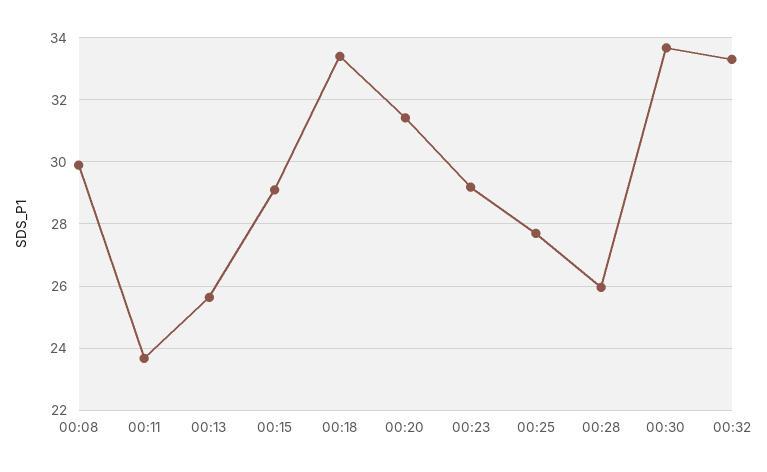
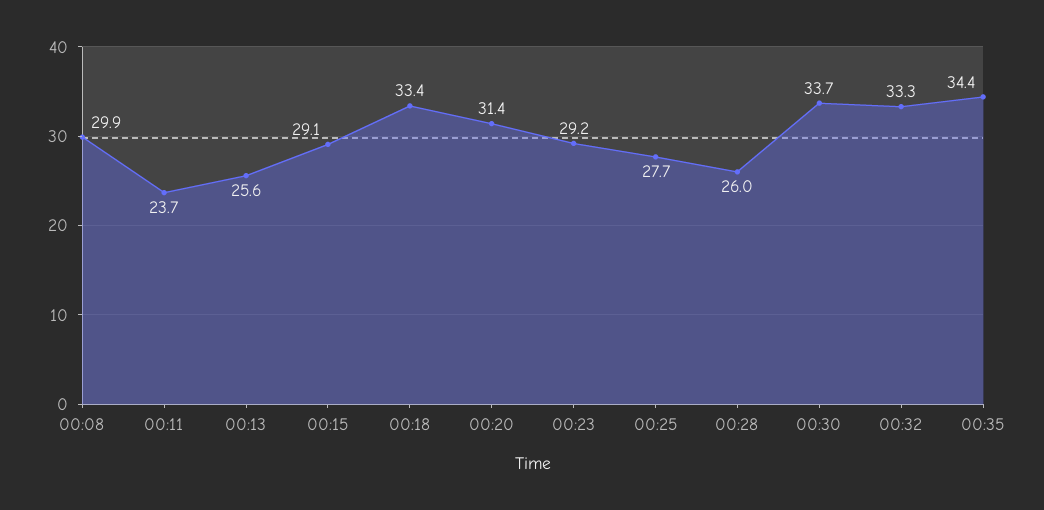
00:35: none -> 34.4

